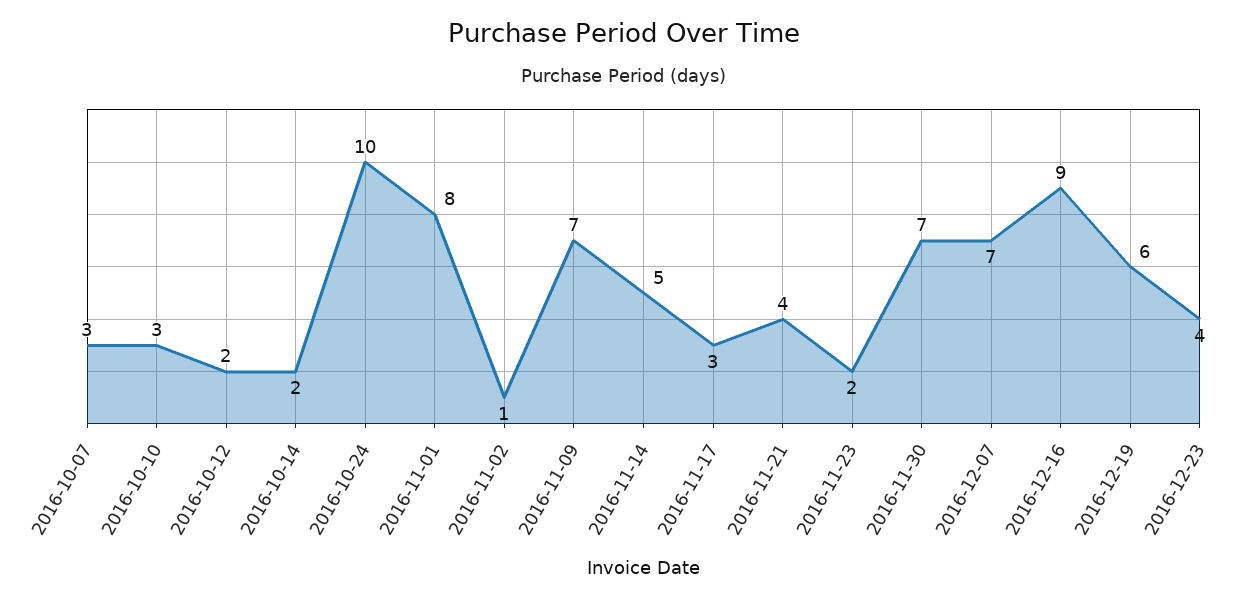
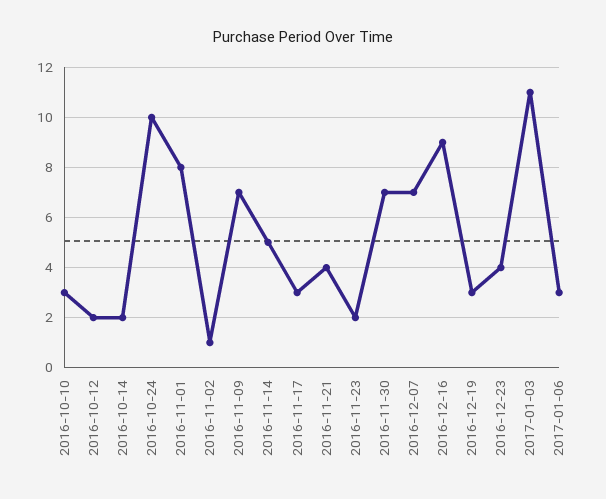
2016-10-07: 3 -> none
2016-12-19: 6 -> 3
2017-01-03: none -> 11
2017-01-06: none -> 3

